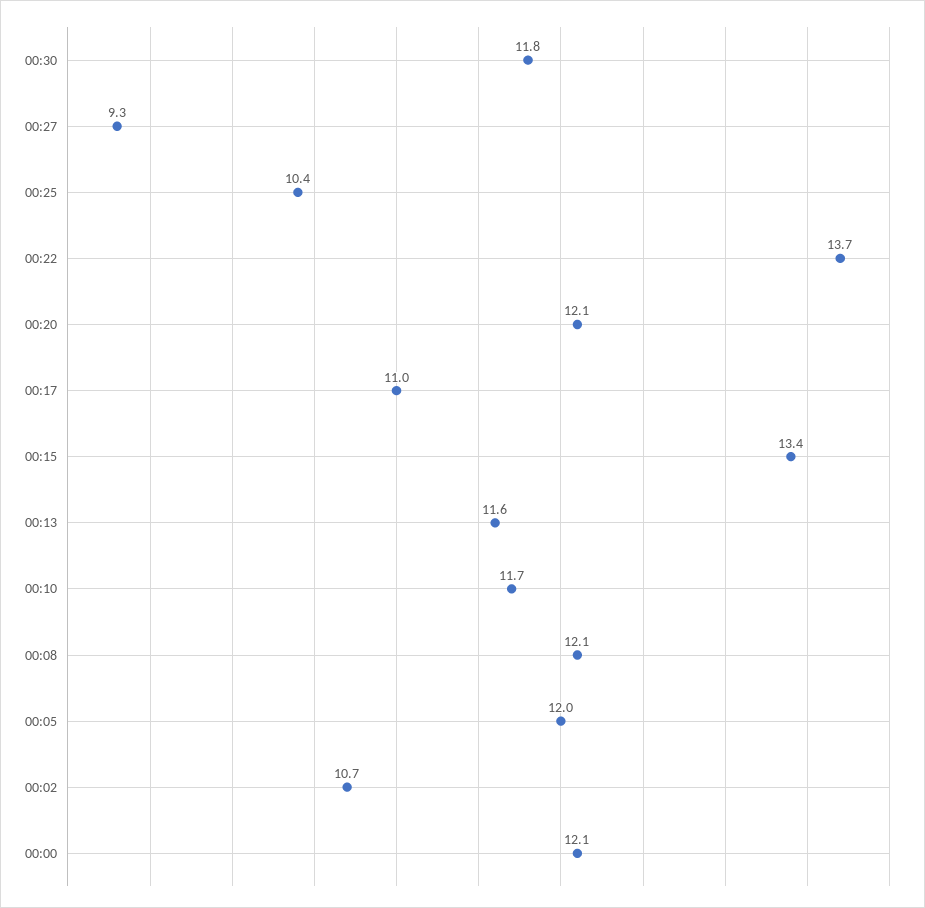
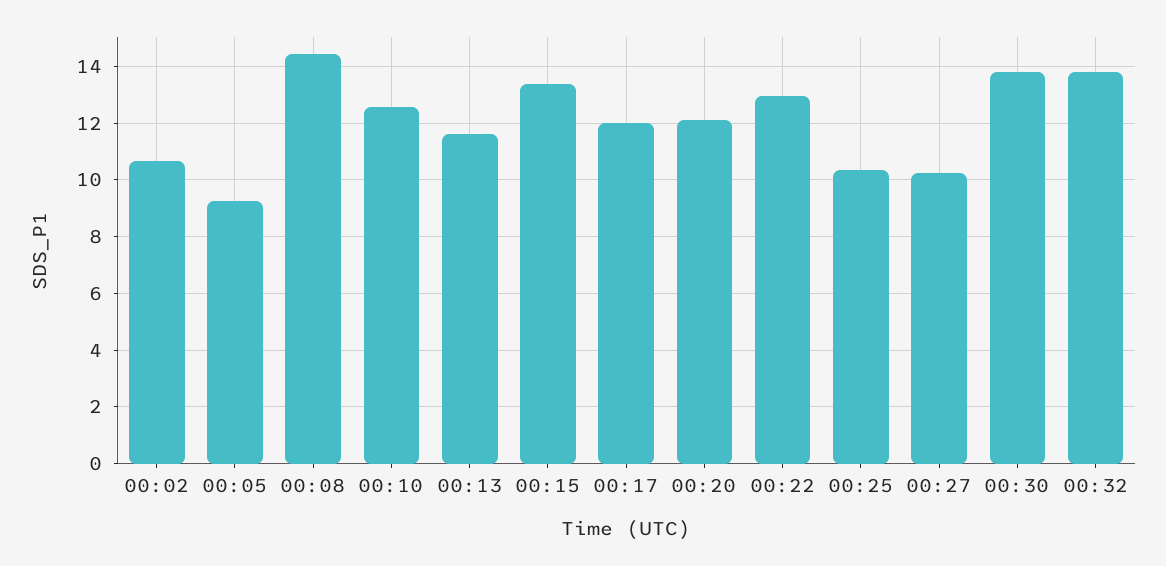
00:30: 11.8 -> 13.75
00:27: 9.3 -> 10.25
00:22: 13.7 -> 13
00:17: 11 -> 12
00:10: 11.7 -> 12.5
00:08: 12.1 -> 14.5
00:05: 12 -> 9.25
00:00: 12.1 -> none
00:32: none -> 13.75

